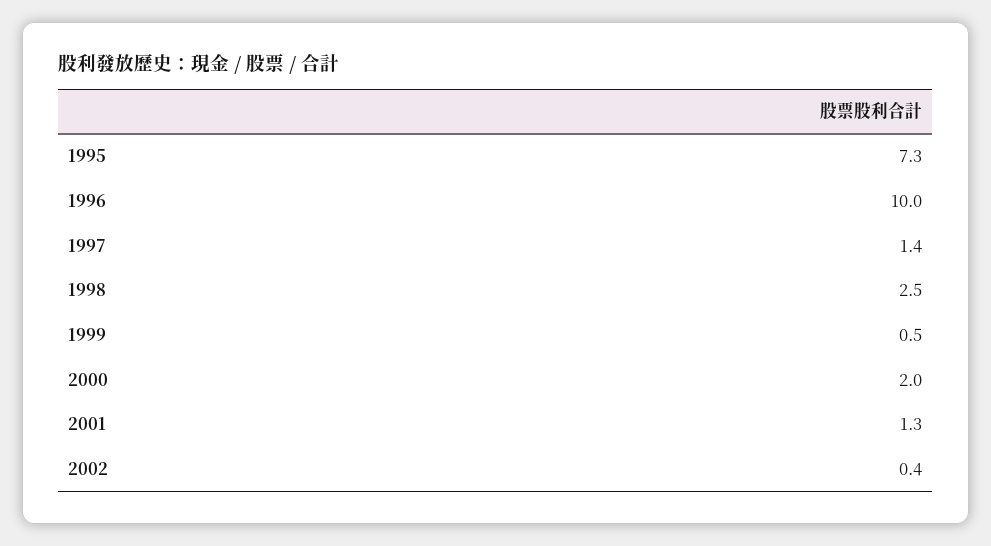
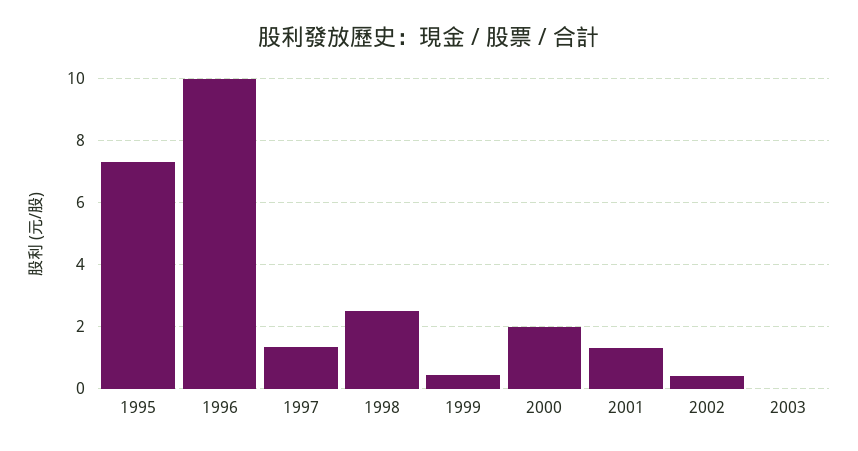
2003: none -> 0

